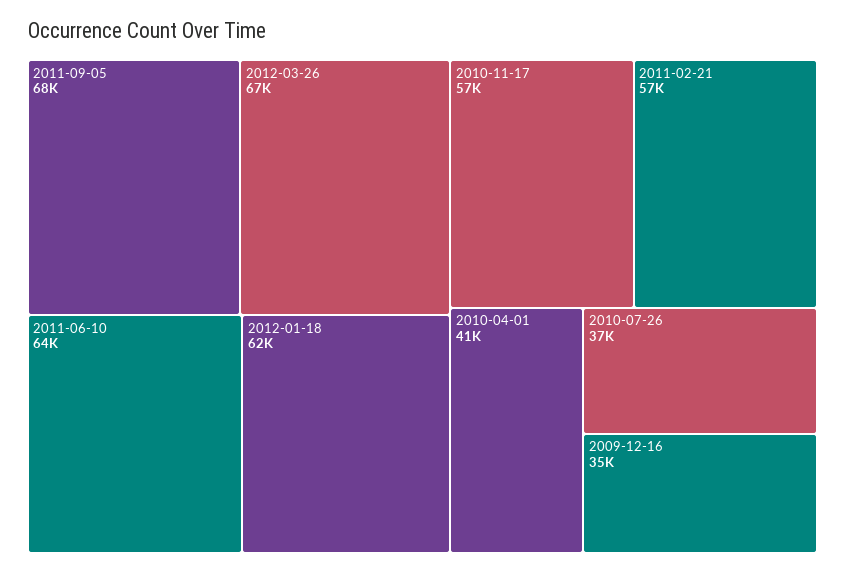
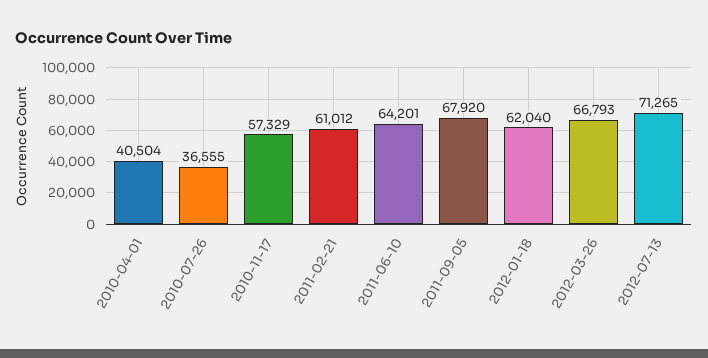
2011-02-21: 57000 -> 61012
2009-12-16: 35000 -> none
2012-07-13: none -> 71265

